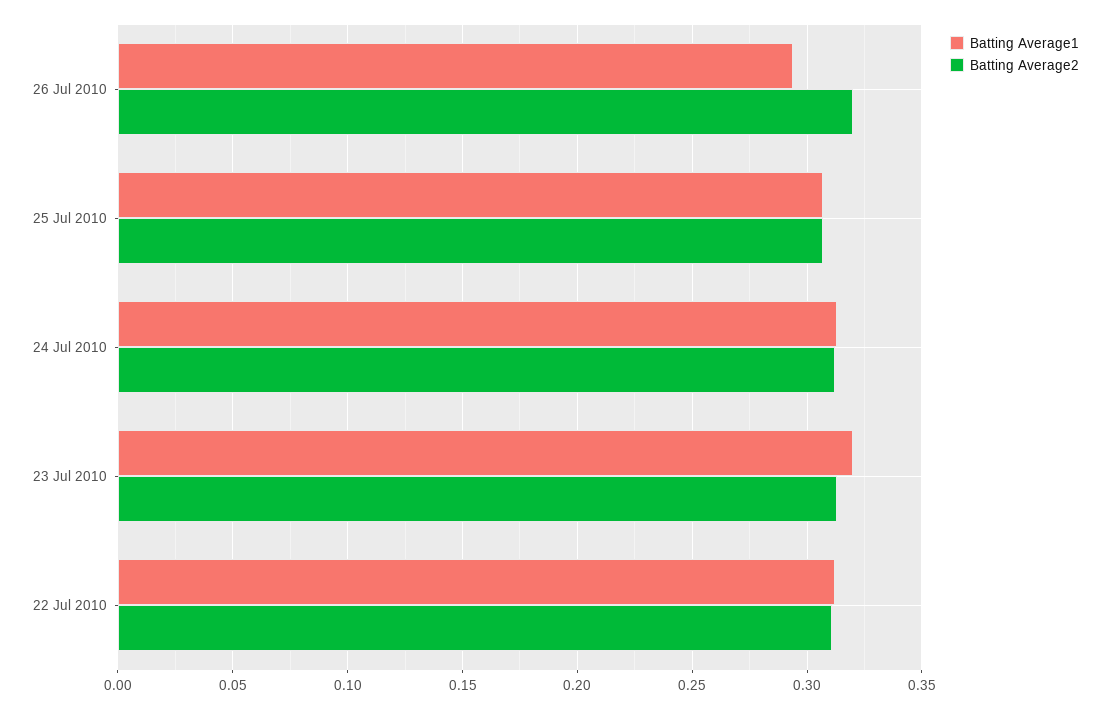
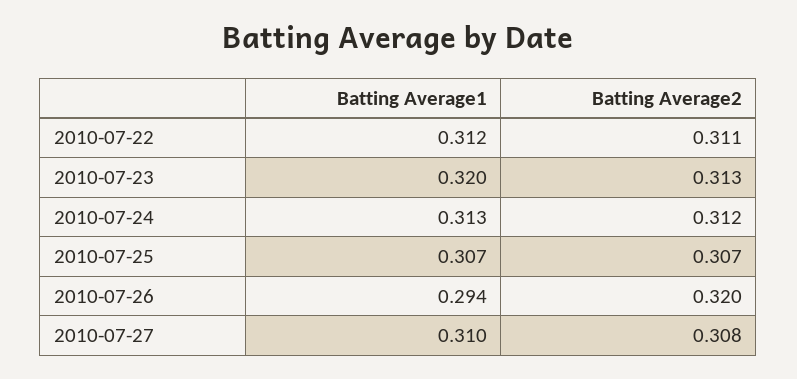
Batting Average1, 2010-07-27: none -> 0.31
Batting Average2, 2010-07-27: none -> 0.308

